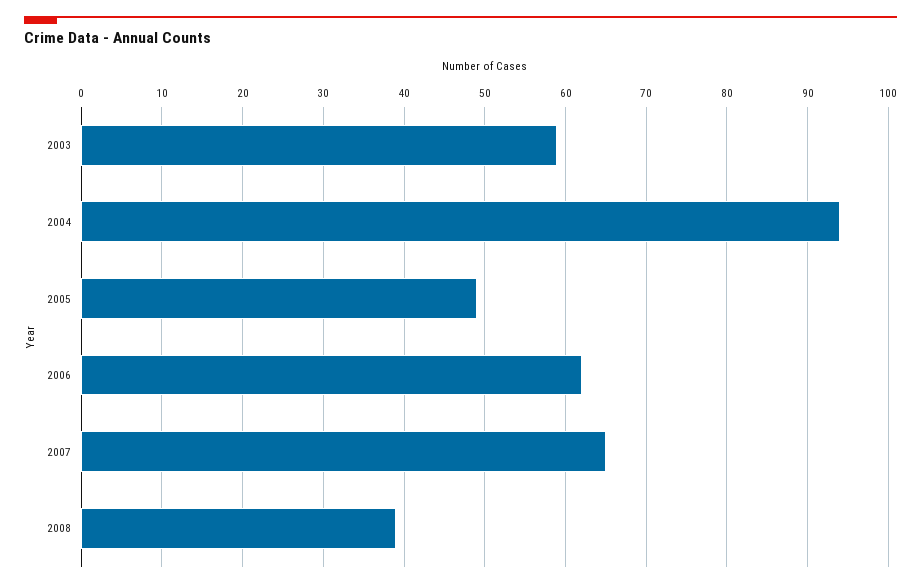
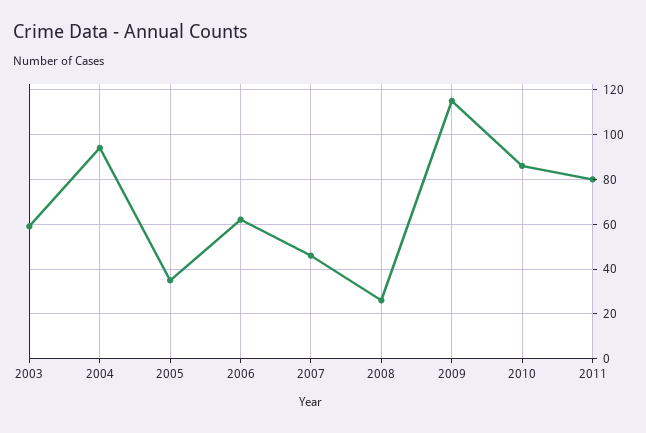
2005: 49 -> 35
2007: 65 -> 45
2008: 39 -> 25
2009: none -> 115
2010: none -> 85
2011: none -> 80

